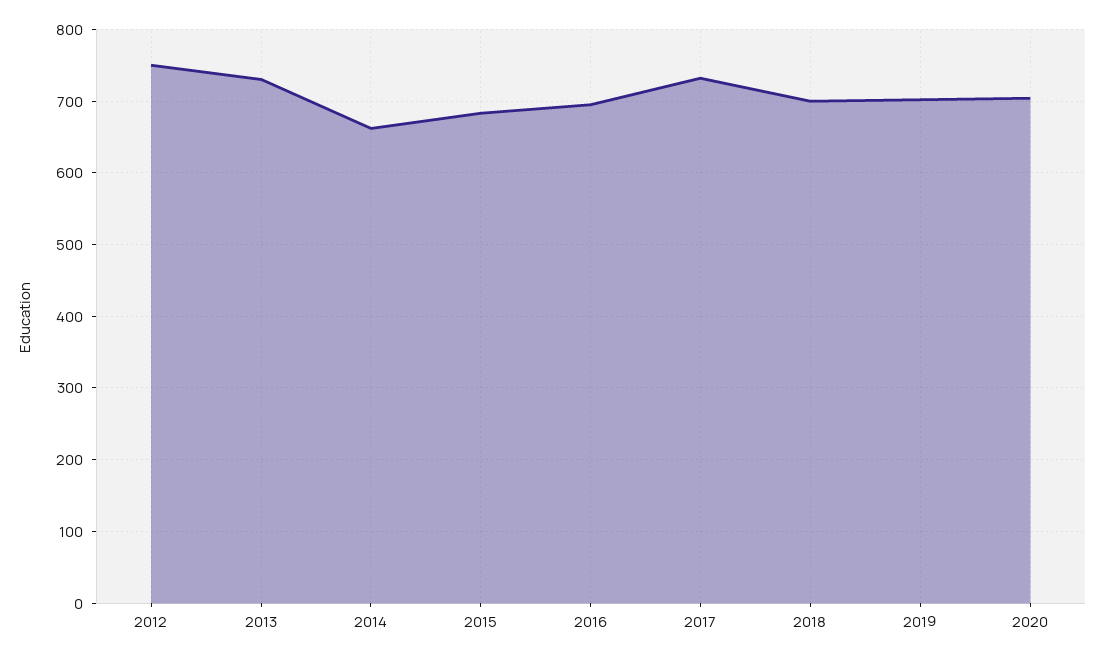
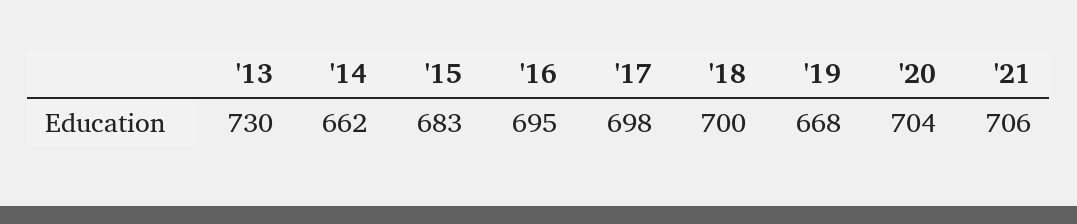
2012: 750 -> none
2017: 730 -> 698
2019: 700 -> 668
'21: none -> 706

